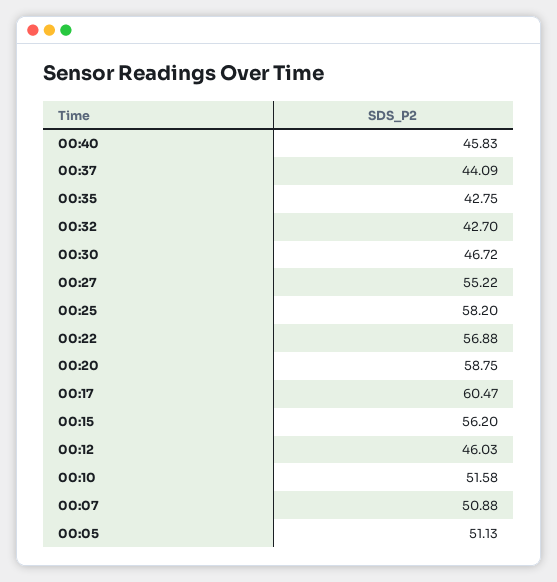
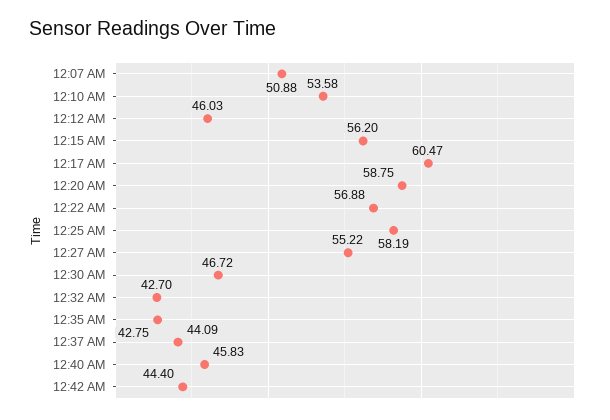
00:25: 58.2 -> 58.19
00:10: 51.58 -> 53.58
00:05: 51.13 -> none
12:42 AM: none -> 44.4

